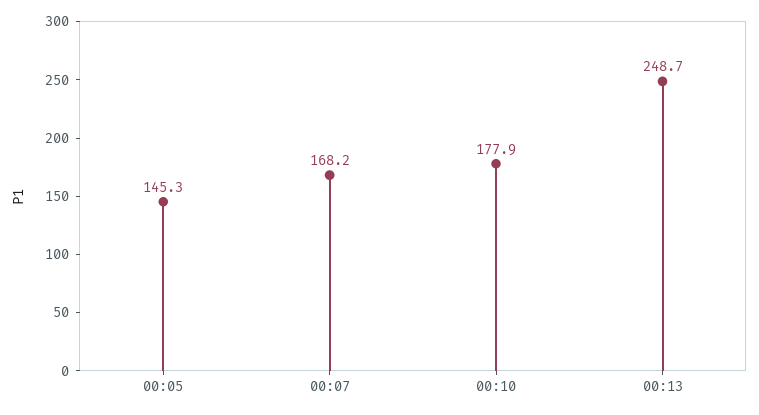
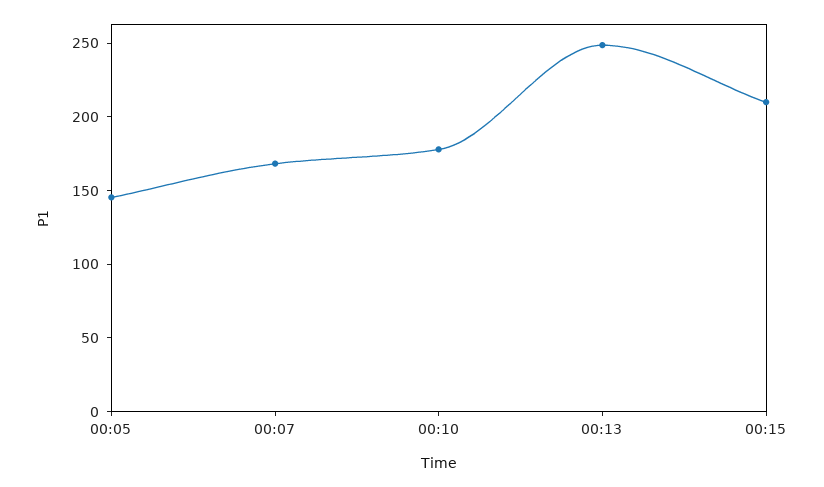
00:15: none -> 210

